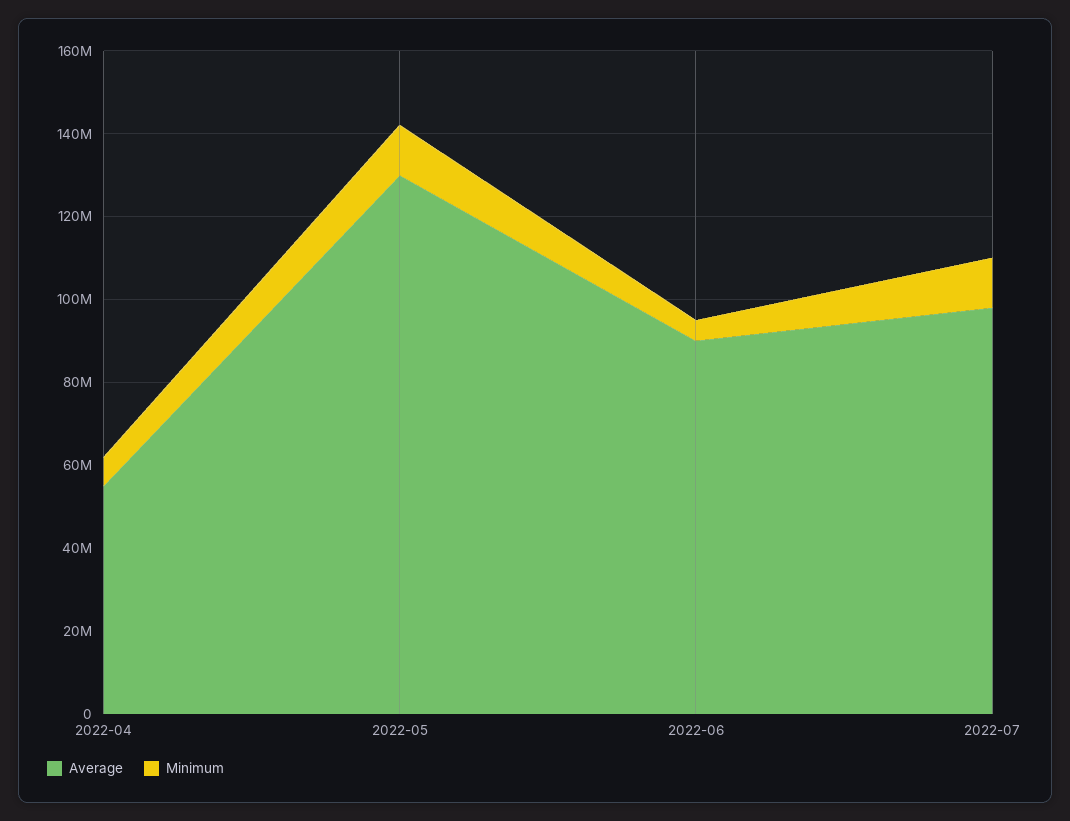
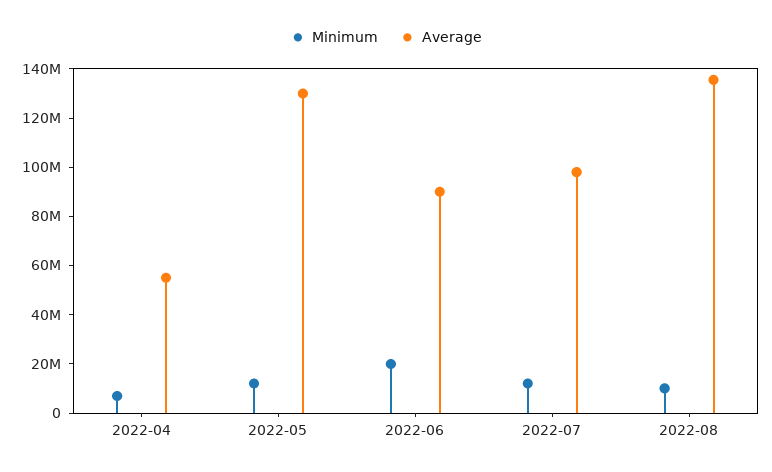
Minimum, 2022-06: 5000000 -> 20000000
Minimum, 2022-08: none -> 10000000
Average, 2022-08: none -> 135000000

